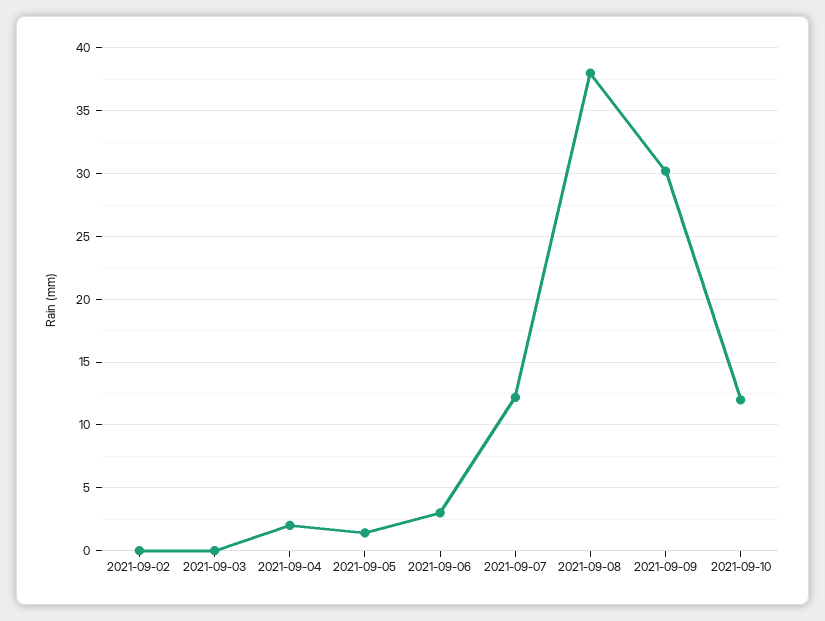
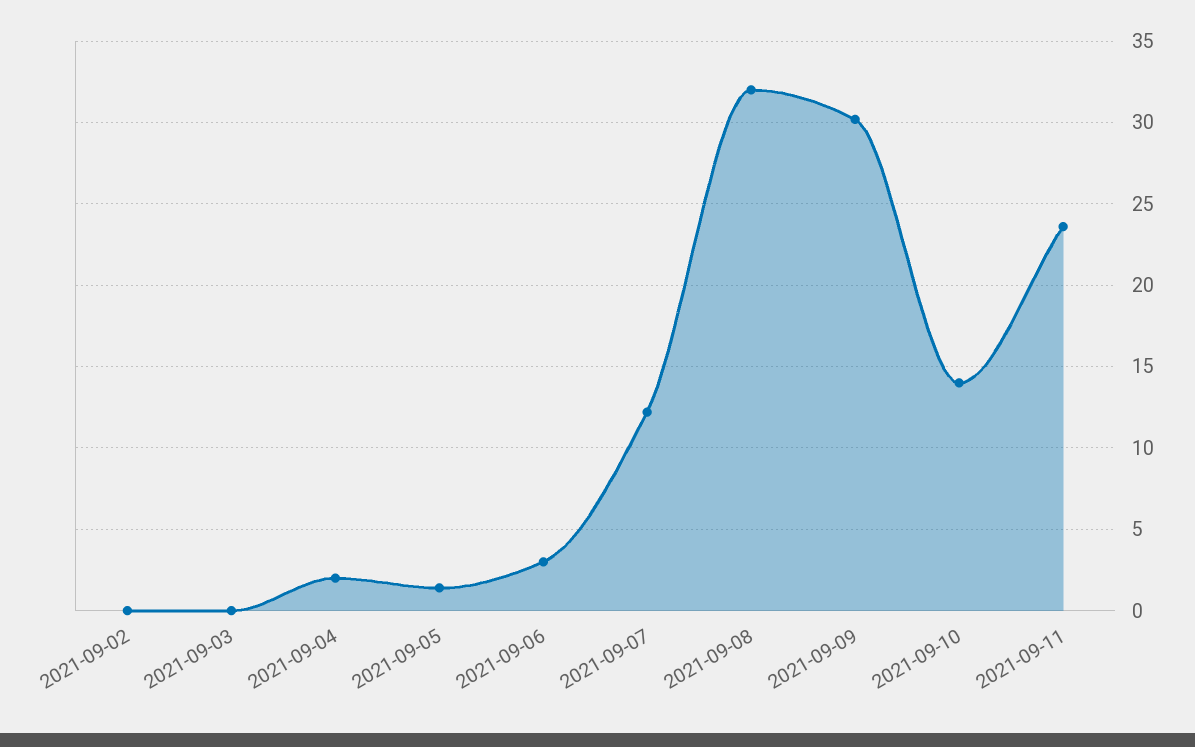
2021-09-08: 38 -> 32
2021-09-10: 12 -> 14
2021-09-11: none -> 23.5

